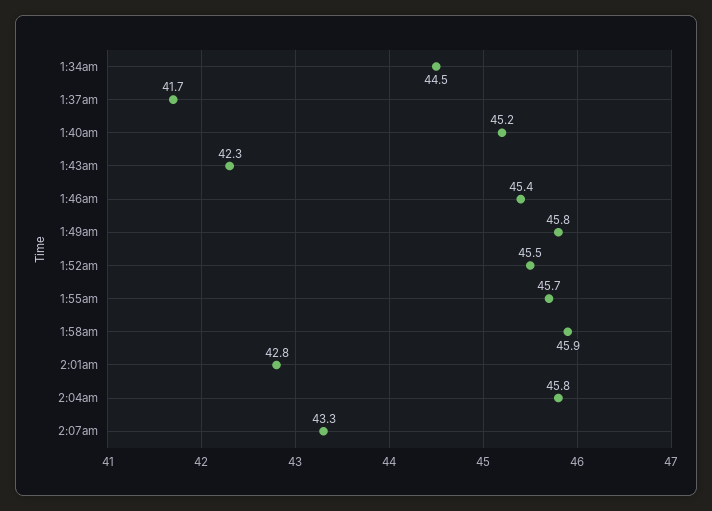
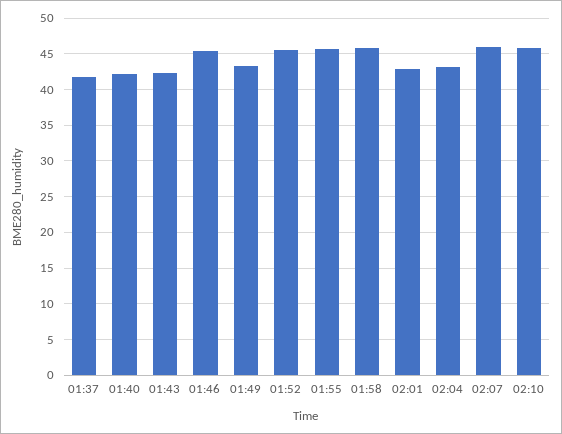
1:34am: 44.5 -> none
1:40am: 45.2 -> 42
1:49am: 45.8 -> 43
2:04am: 45.8 -> 43
2:07am: 43.3 -> 46
02:10: none -> 46

